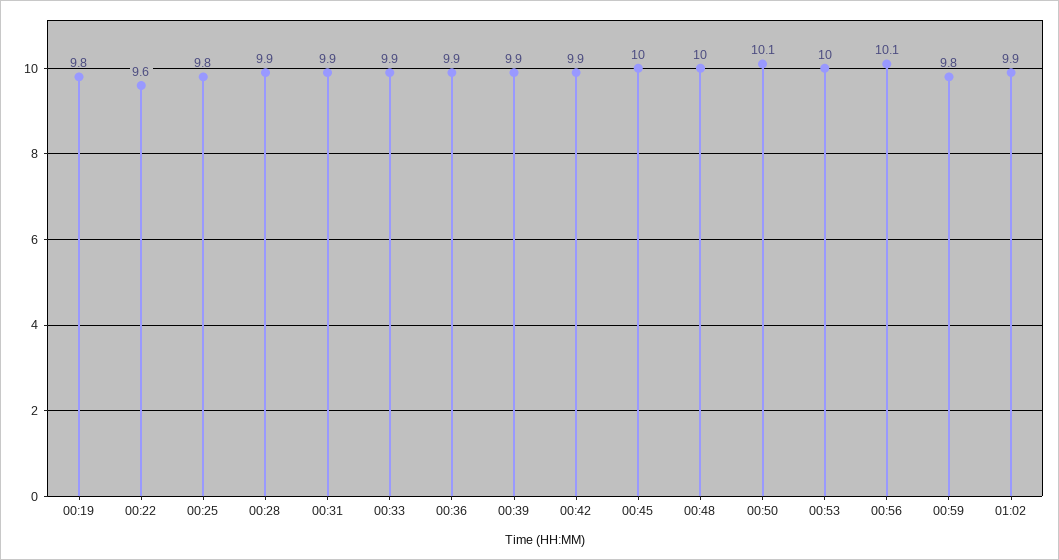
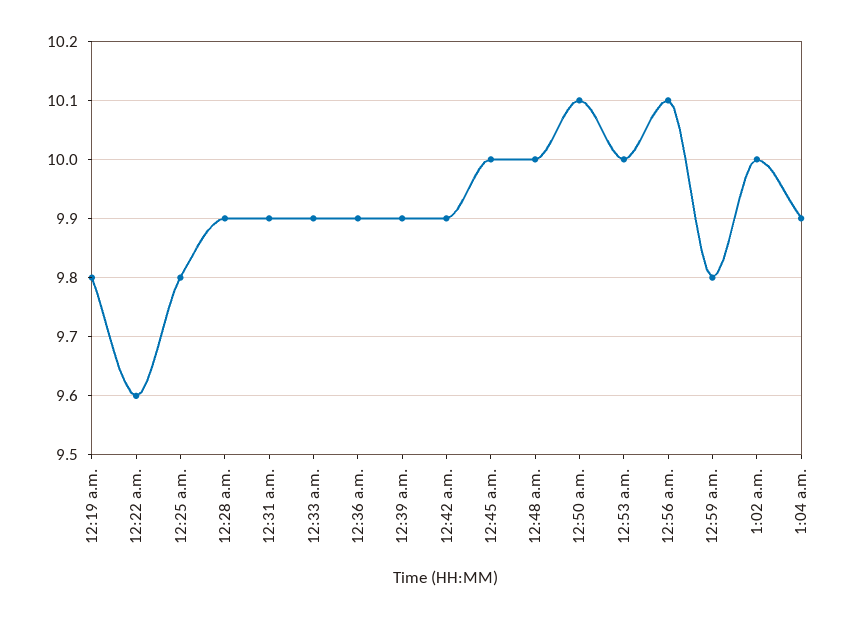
01:02: 9.9 -> 10
1:04 a.m.: none -> 9.9

